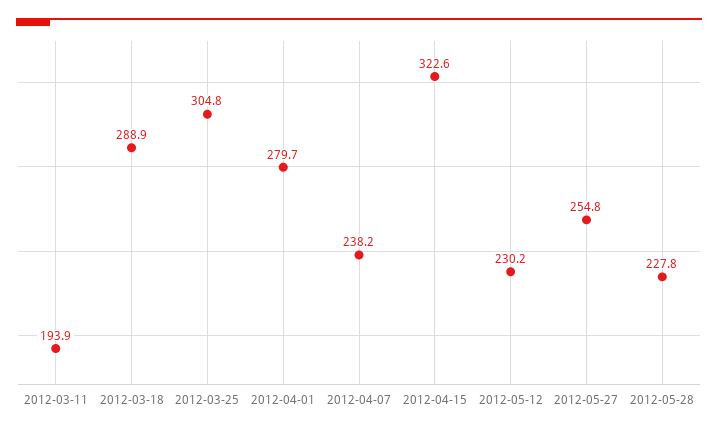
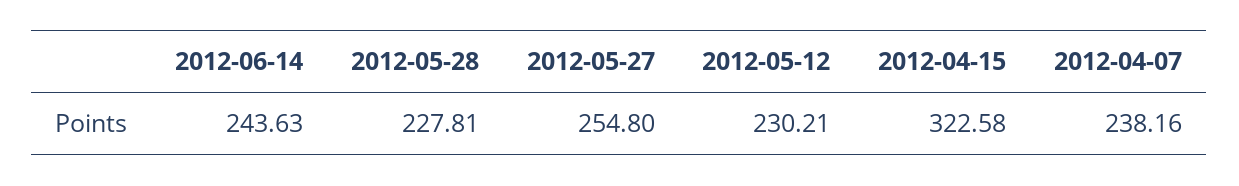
2012-03-11: 193.9 -> none
2012-03-18: 288.9 -> none
2012-03-25: 304.8 -> none
2012-04-01: 279.7 -> none
2012-06-14: none -> 243.63

